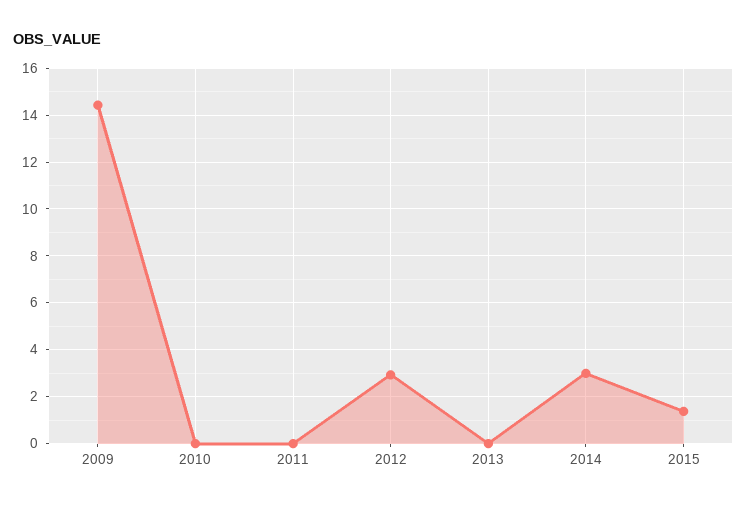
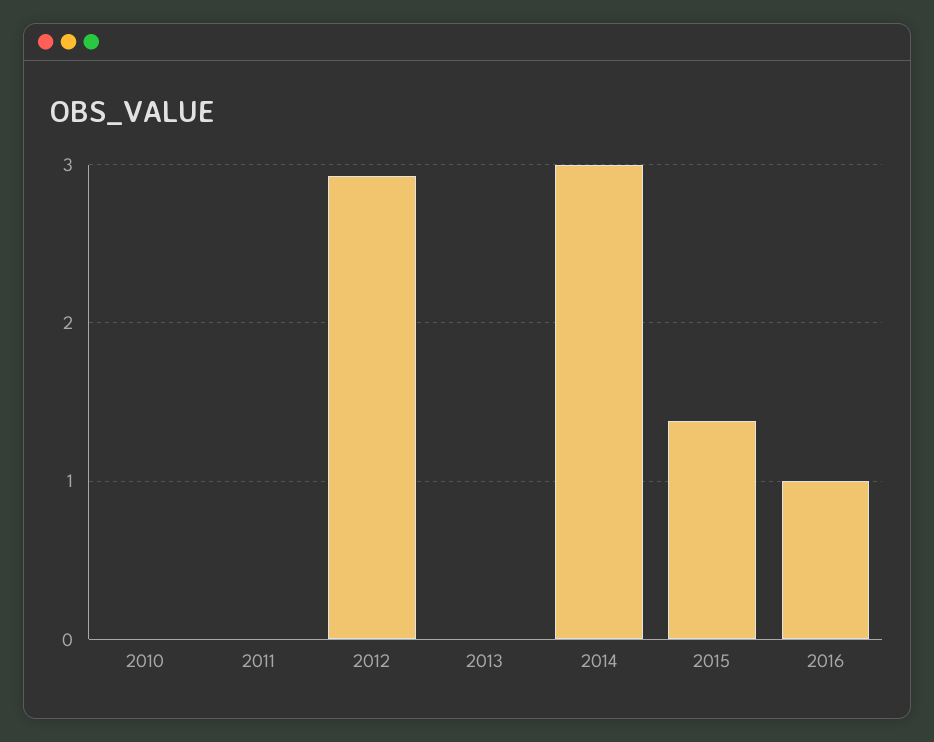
2009: 14.5 -> none
2016: none -> 1

